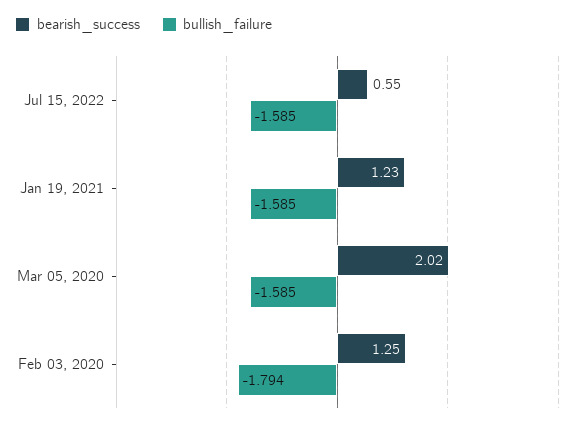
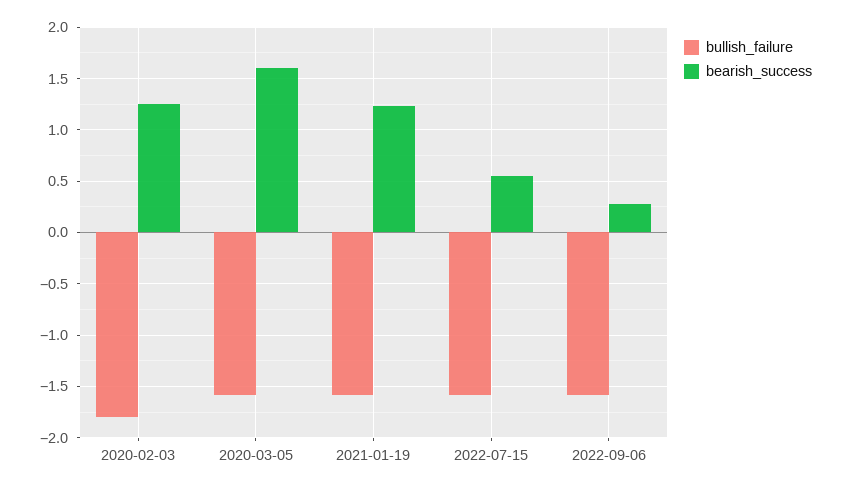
bearish_success, Mar 05, 2020: 2.02 -> 1.6
bullish_failure, 2022-09-06: none -> -1.6
bearish_success, 2022-09-06: none -> 0.3

